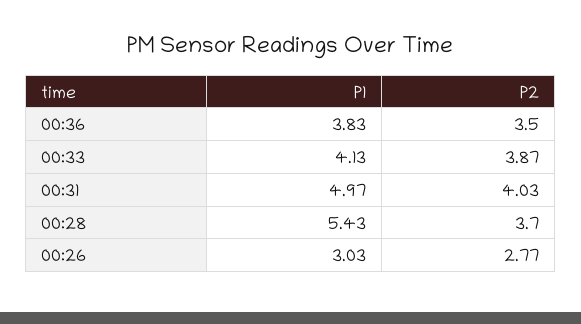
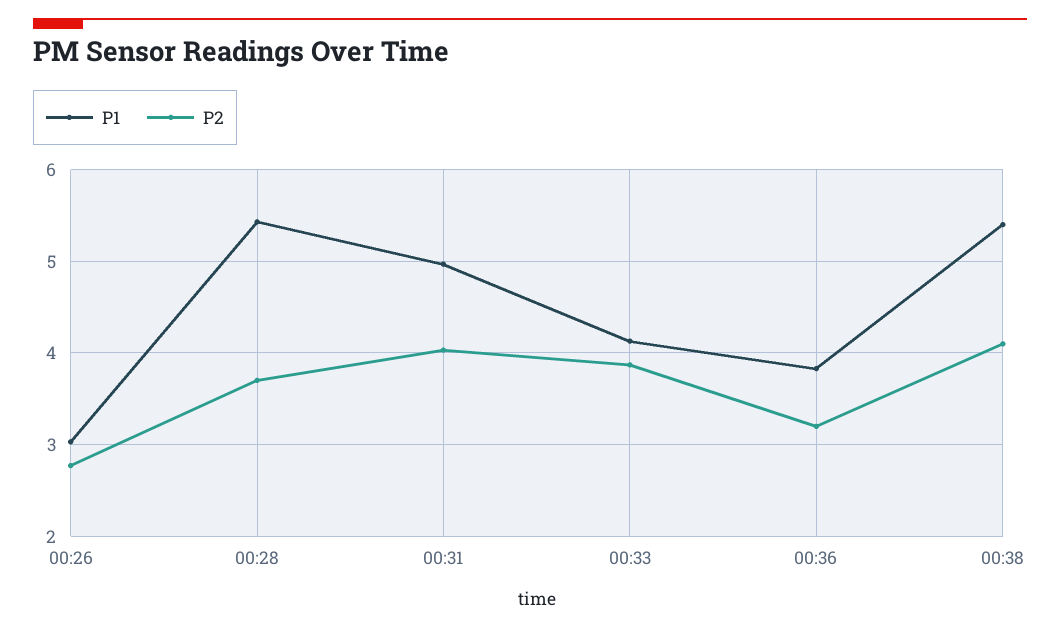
P2, 00:36: 3.5 -> 3.2
P1, 00:38: none -> 5.4
P2, 00:38: none -> 4.1

